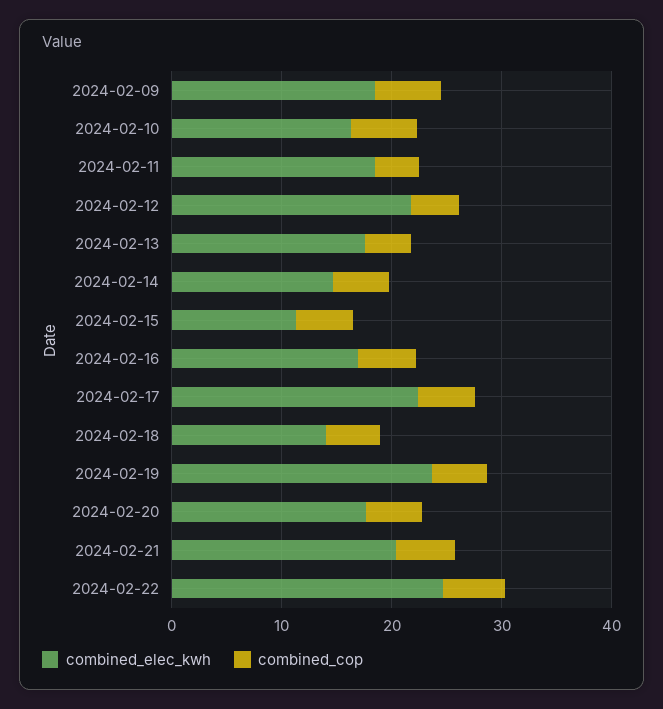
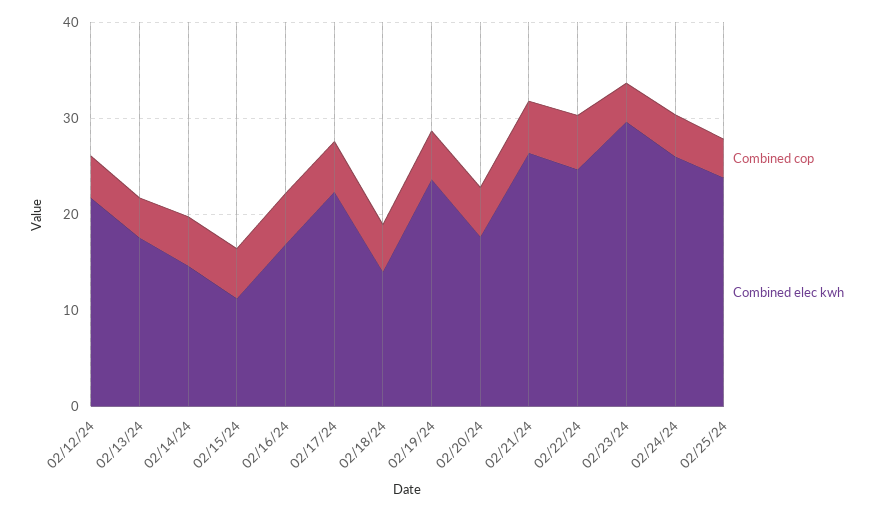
combined_elec_kwh, 2024-02-09: 18 -> none
combined_cop, 2024-02-09: 6 -> none
combined_elec_kwh, 2024-02-10: 16 -> none
combined_cop, 2024-02-10: 6 -> none
combined_elec_kwh, 2024-02-11: 18 -> none
combined_cop, 2024-02-11: 4 -> none
combined_elec_kwh, 2024-02-21: 20 -> 26
combined_cop, 02/23/24: none -> 4
combined_elec_kwh, 02/23/24: none -> 30
combined_cop, 02/24/24: none -> 4
combined_elec_kwh, 02/24/24: none -> 26
combined_cop, 02/25/24: none -> 4
combined_elec_kwh, 02/25/24: none -> 24

